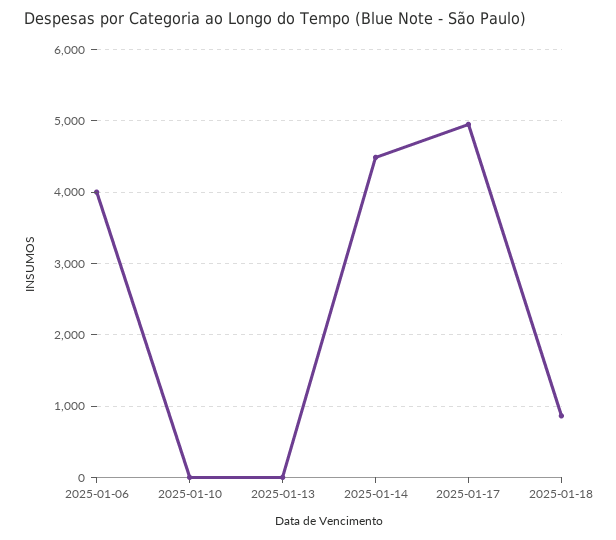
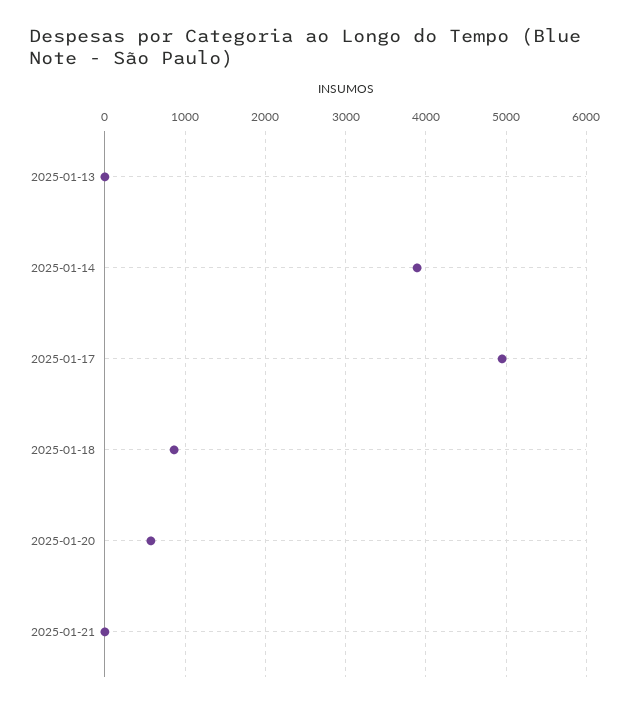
2025-01-06: 4000 -> none
2025-01-10: 0 -> none
2025-01-14: 4500 -> 3900
2025-01-20: none -> 600
2025-01-21: none -> 0

